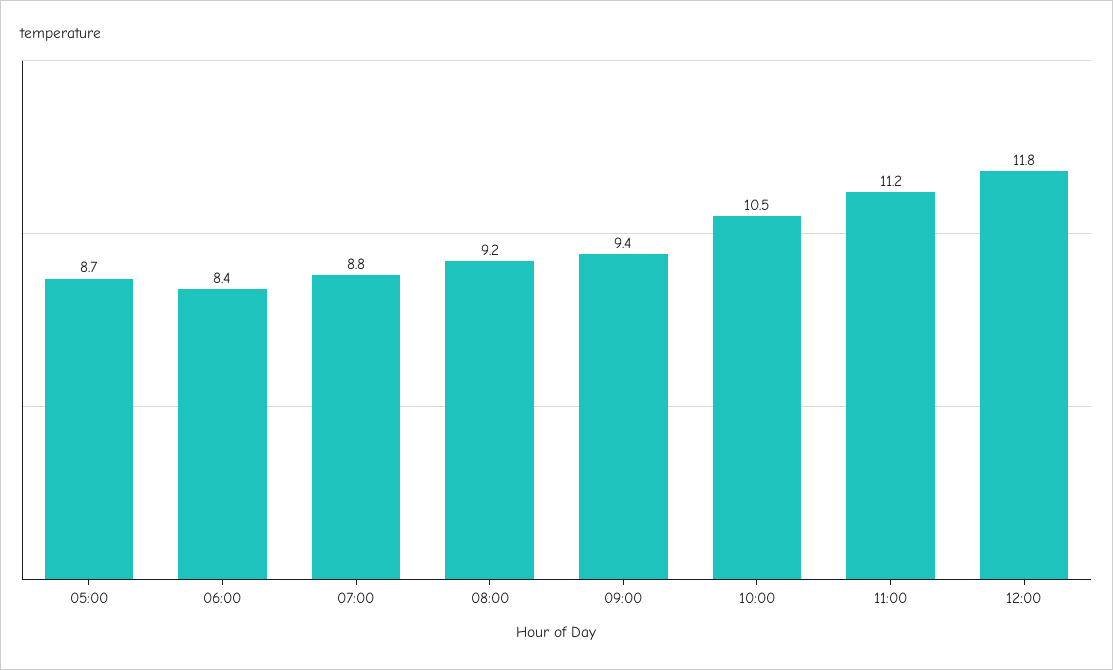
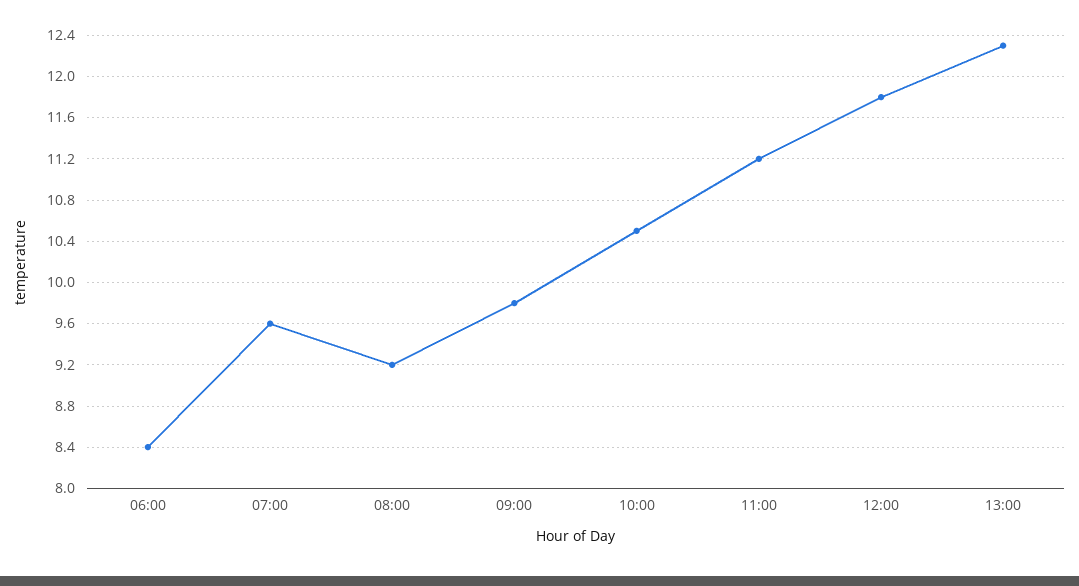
05:00: 8.7 -> none
07:00: 8.8 -> 9.6
09:00: 9.4 -> 9.8
13:00: none -> 12.3

